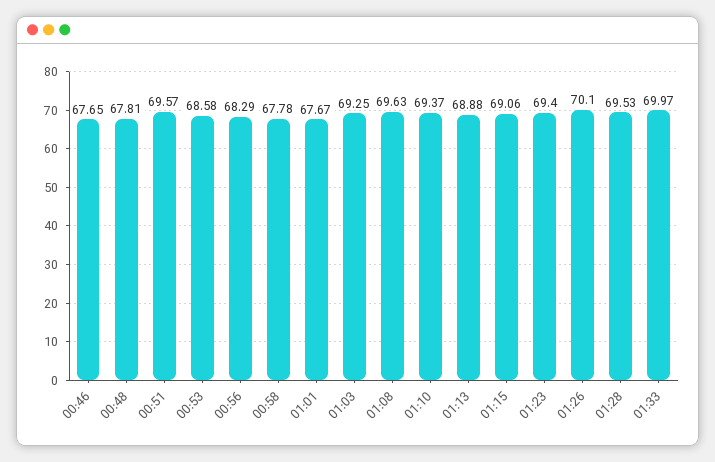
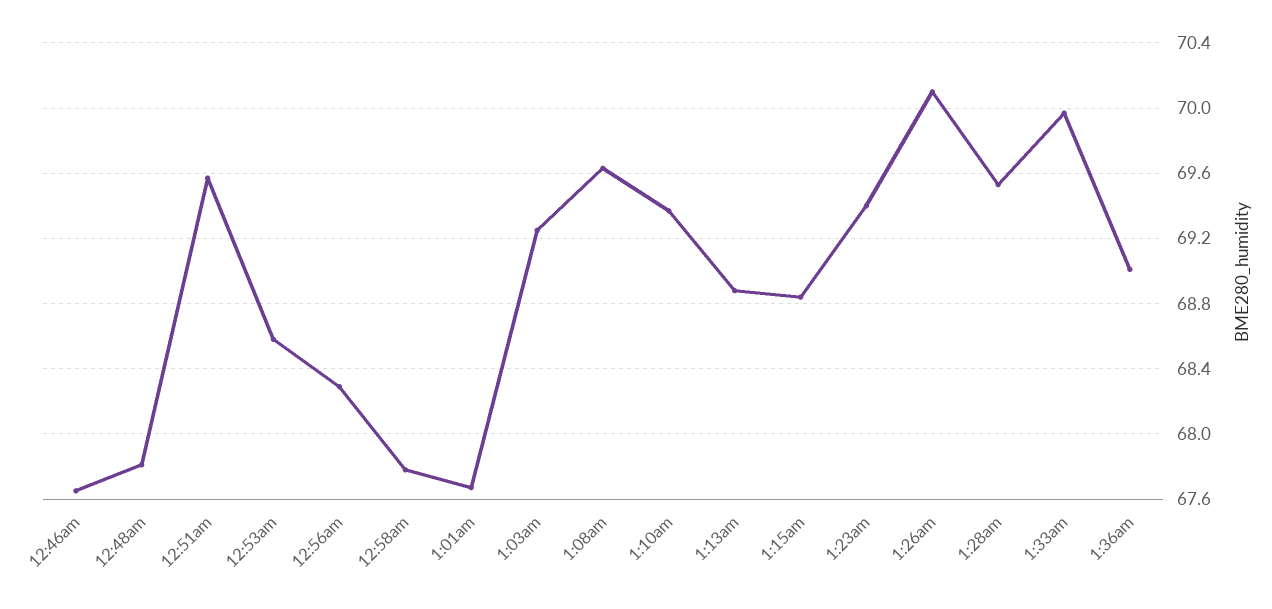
01:15: 69.06 -> 68.85
1:36am: none -> 69

